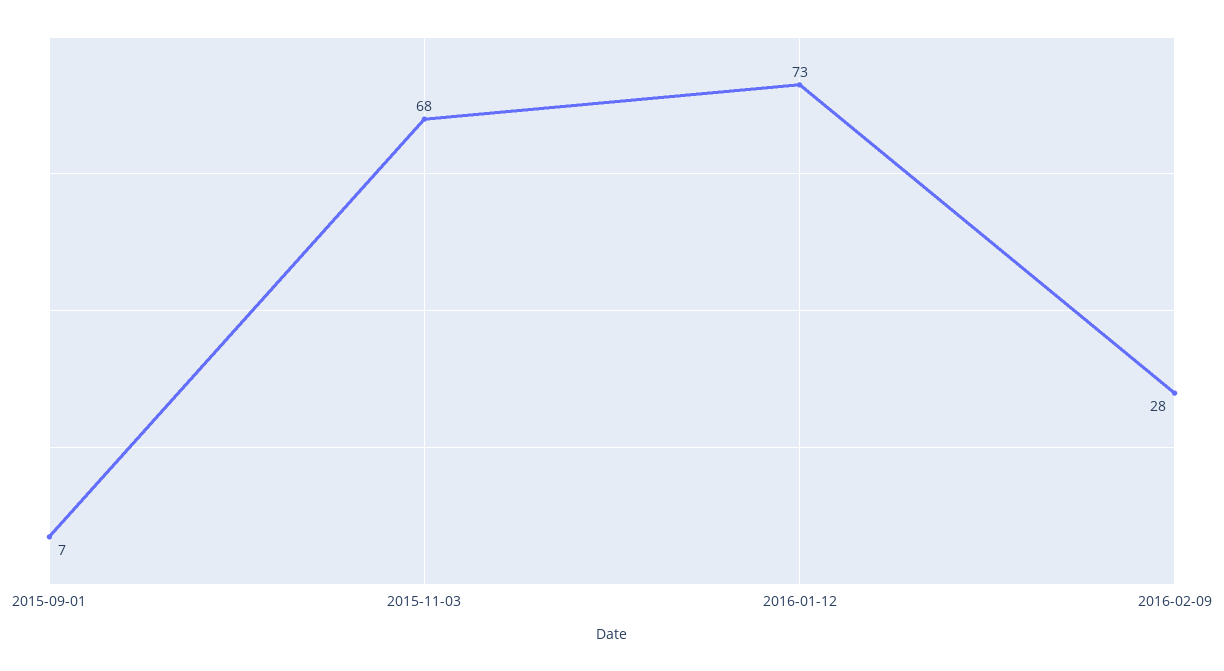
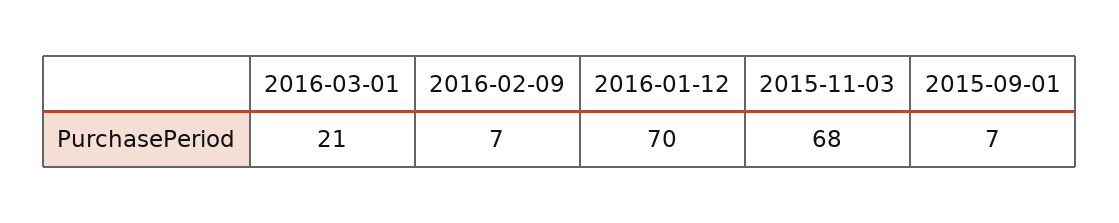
2016-01-12: 73 -> 70
2016-02-09: 28 -> 7
2016-03-01: none -> 21

